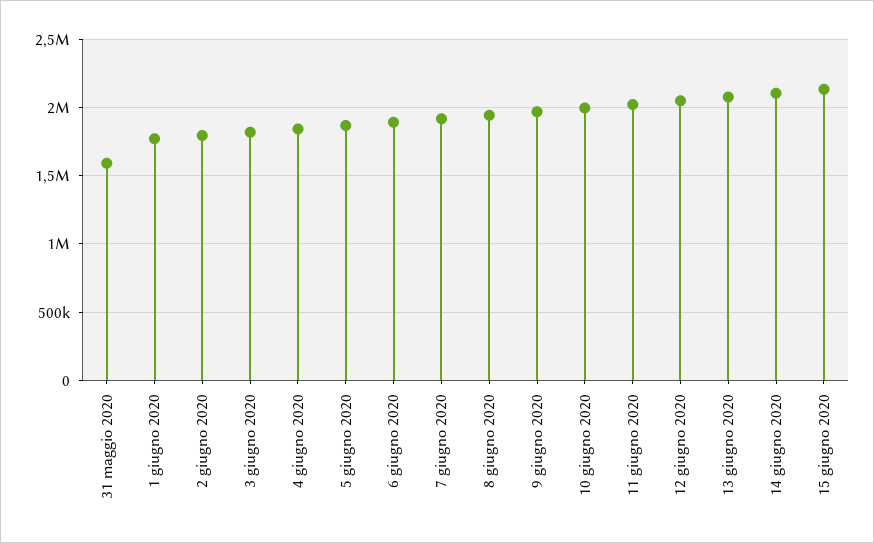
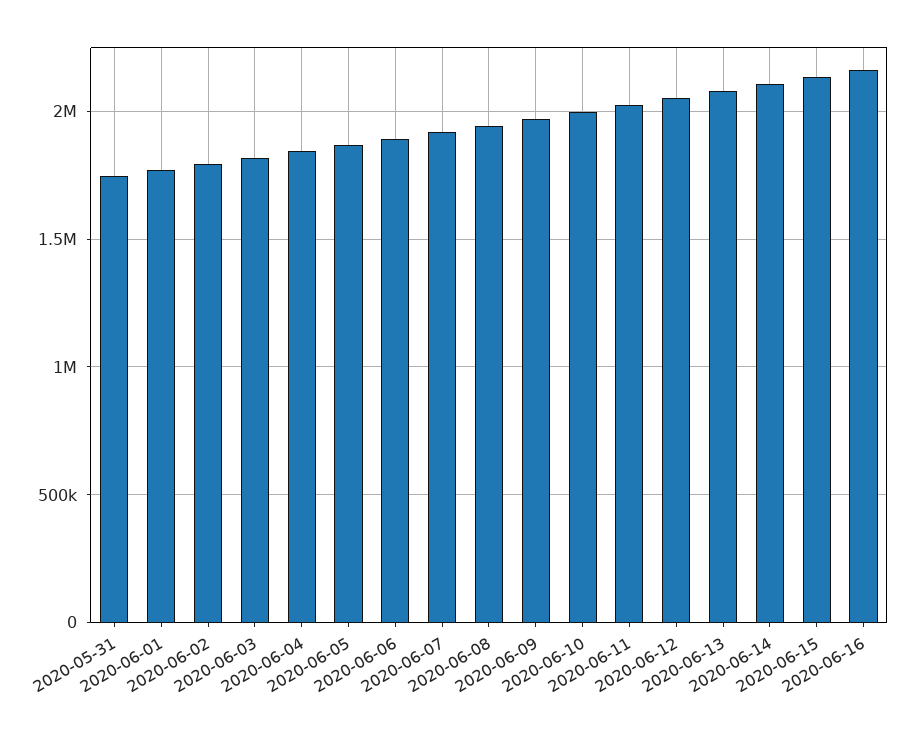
31 maggio 2020: 1600000 -> 1750000
2020-06-16: none -> 2150000

